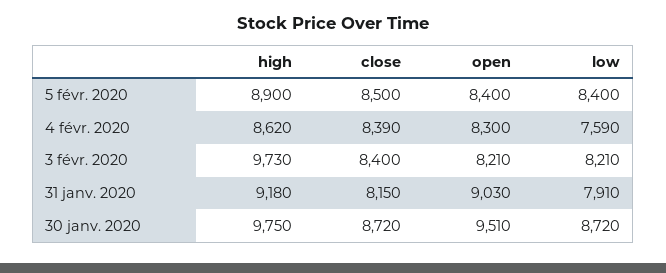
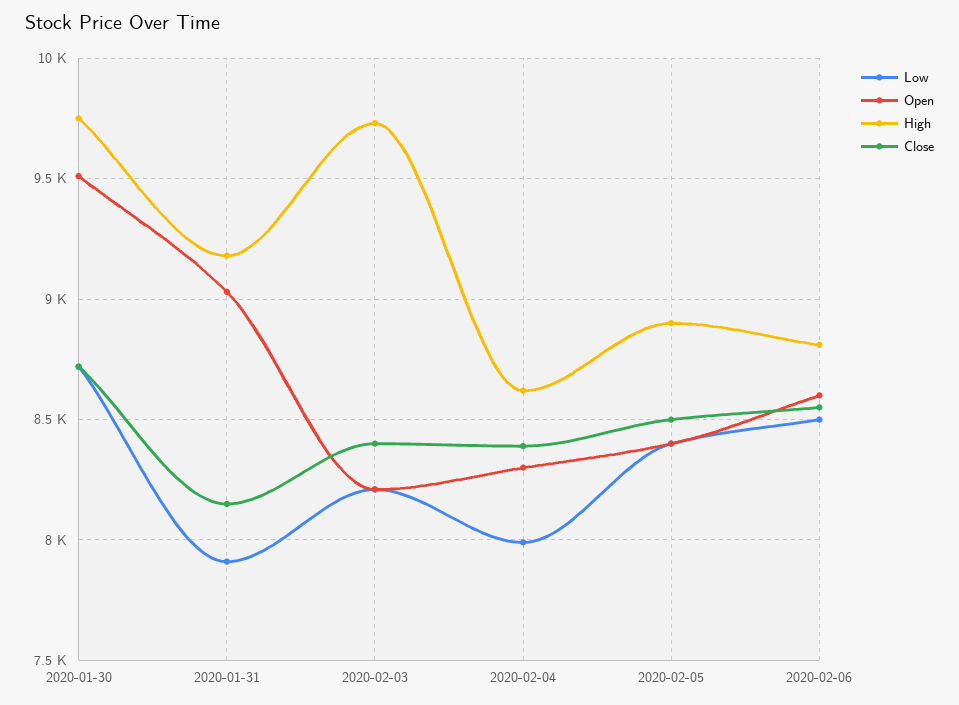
low, 4 févr. 2020: 7590 -> 8000
low, 2020-02-06: none -> 8500
open, 2020-02-06: none -> 8600
high, 2020-02-06: none -> 8800
close, 2020-02-06: none -> 8550

